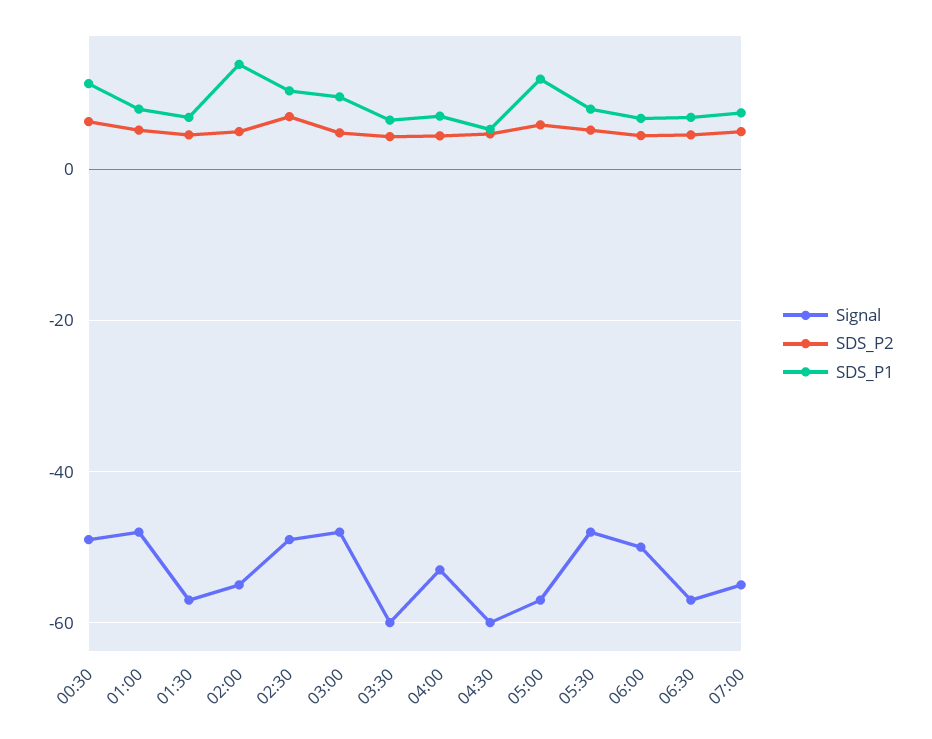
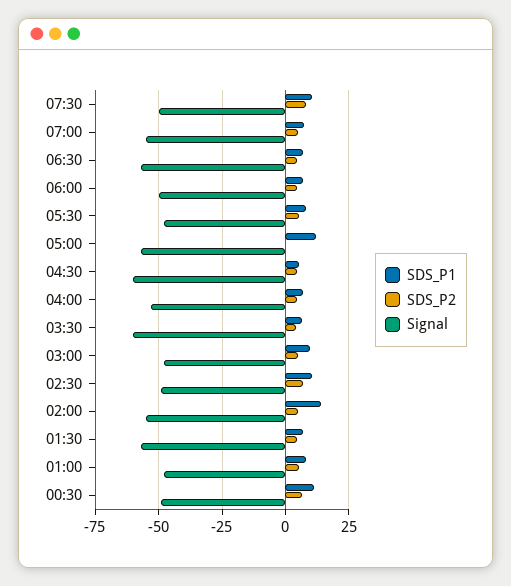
SDS_P2, 05:00: 6 -> 0
SDS_P1, 07:30: none -> 10
SDS_P2, 07:30: none -> 7.5
Signal, 07:30: none -> -50

